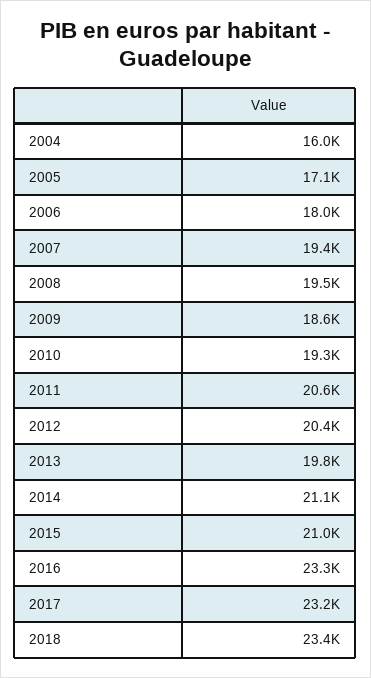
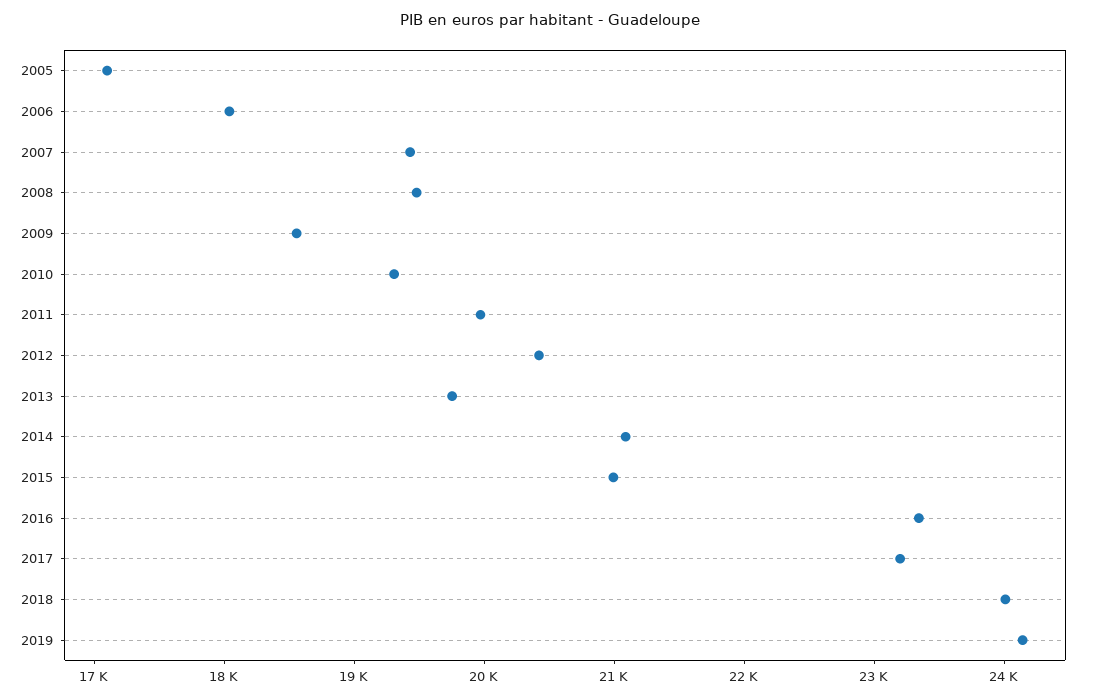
2004: 16000 -> none
2011: 20600 -> 20000
2018: 23400 -> 24000
2019: none -> 24200

